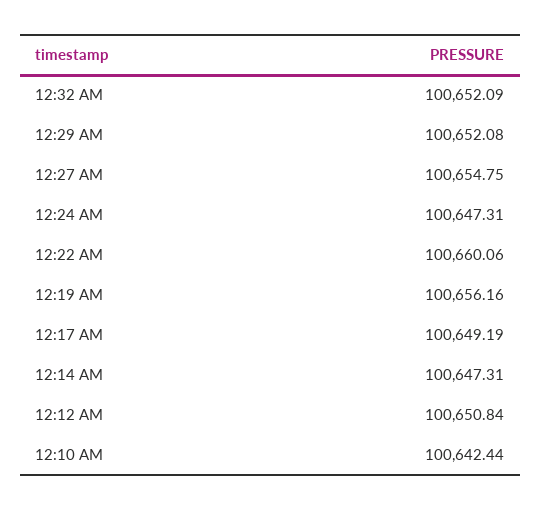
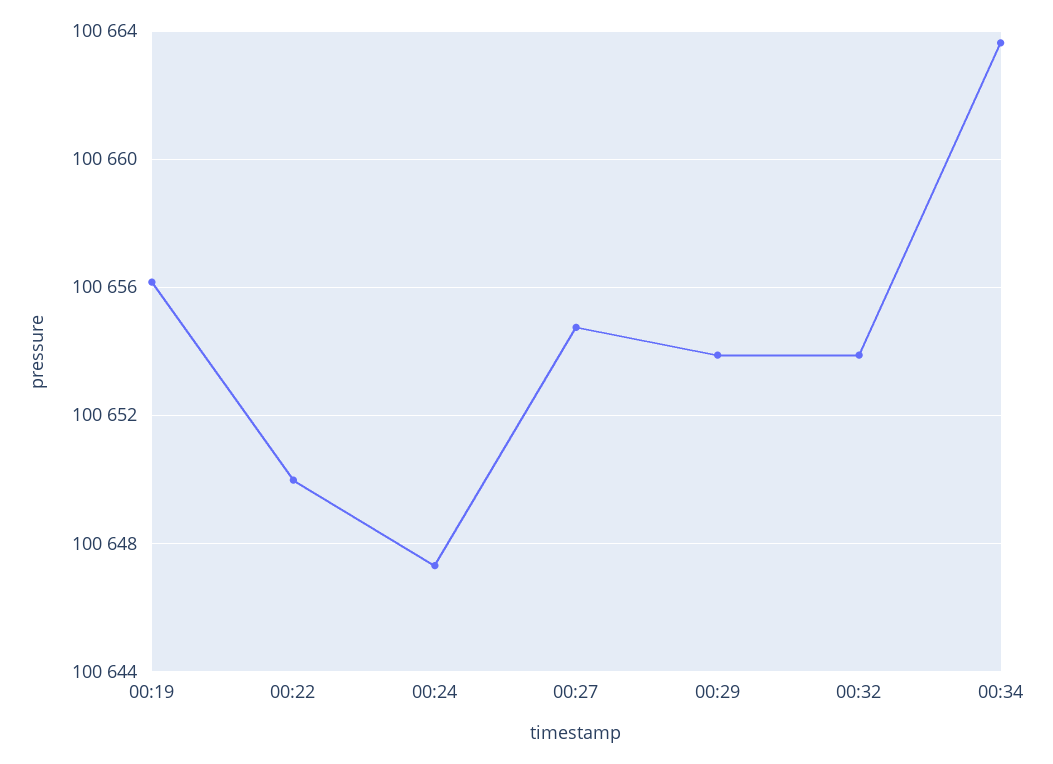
12:32 AM: 100652.09 -> 100654
12:29 AM: 100652.08 -> 100654
12:22 AM: 100660.06 -> 100650
12:17 AM: 100649.19 -> none
12:14 AM: 100647.31 -> none
12:12 AM: 100650.84 -> none
12:10 AM: 100642.44 -> none
00:34: none -> 100663.5

